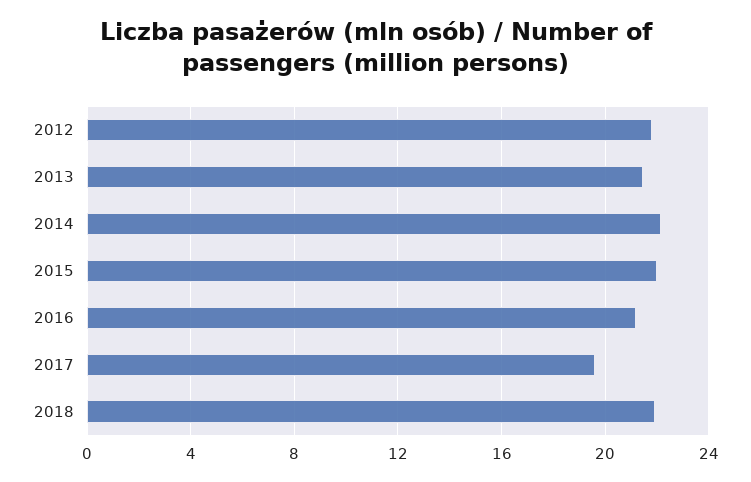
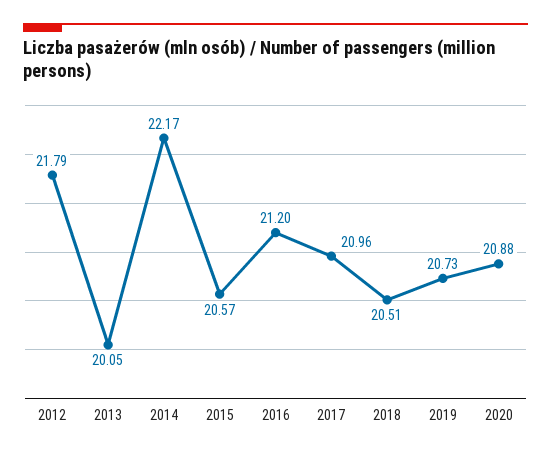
2013: 21.5 -> 20.05
2015: 22 -> 20.57
2017: 19.5 -> 20.96
2018: 22 -> 20.51
2019: none -> 20.73
2020: none -> 20.88

